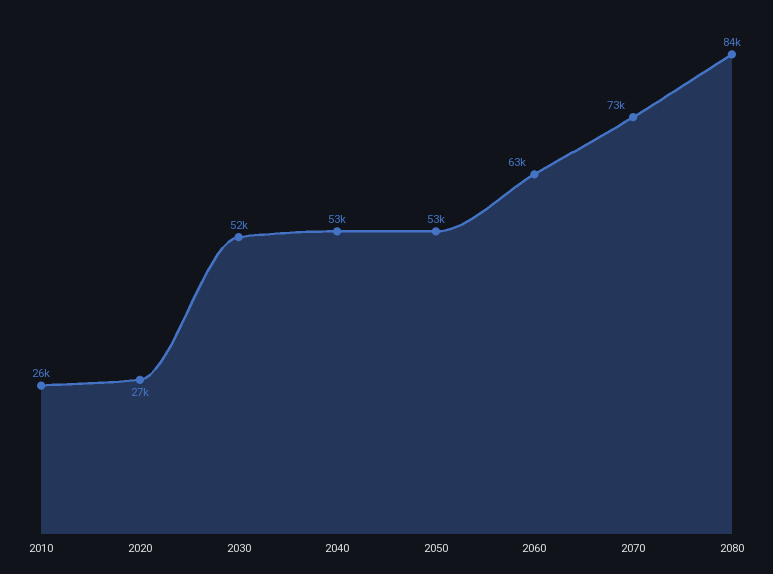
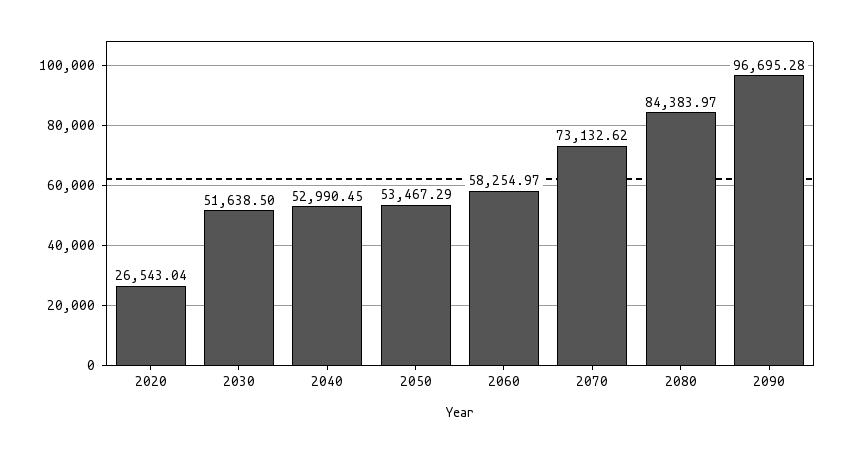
2010: 26000 -> none
2060: 63000 -> 58254.97
2090: none -> 96695.28

